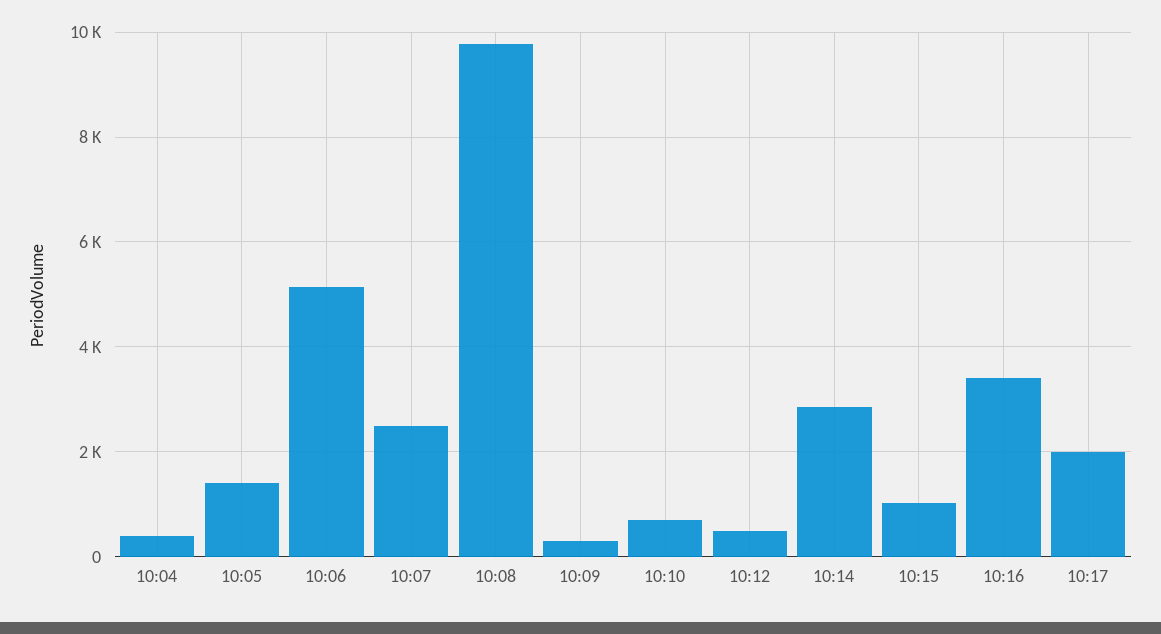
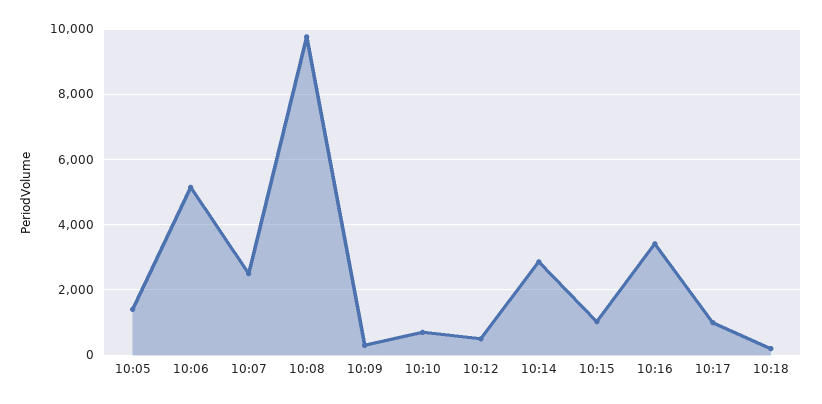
10:04: 400 -> none
10:17: 2000 -> 1000
10:18: none -> 200

